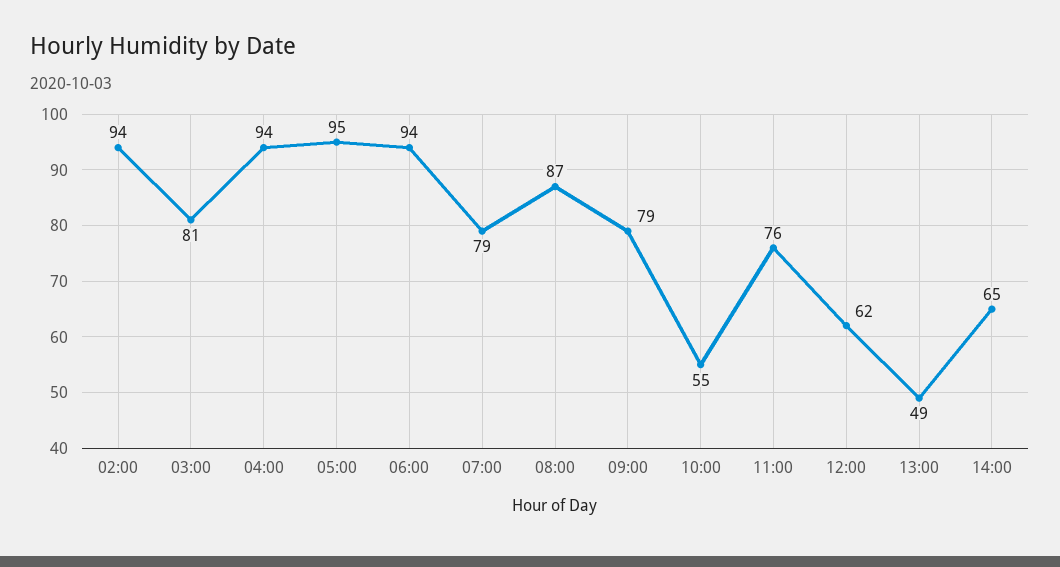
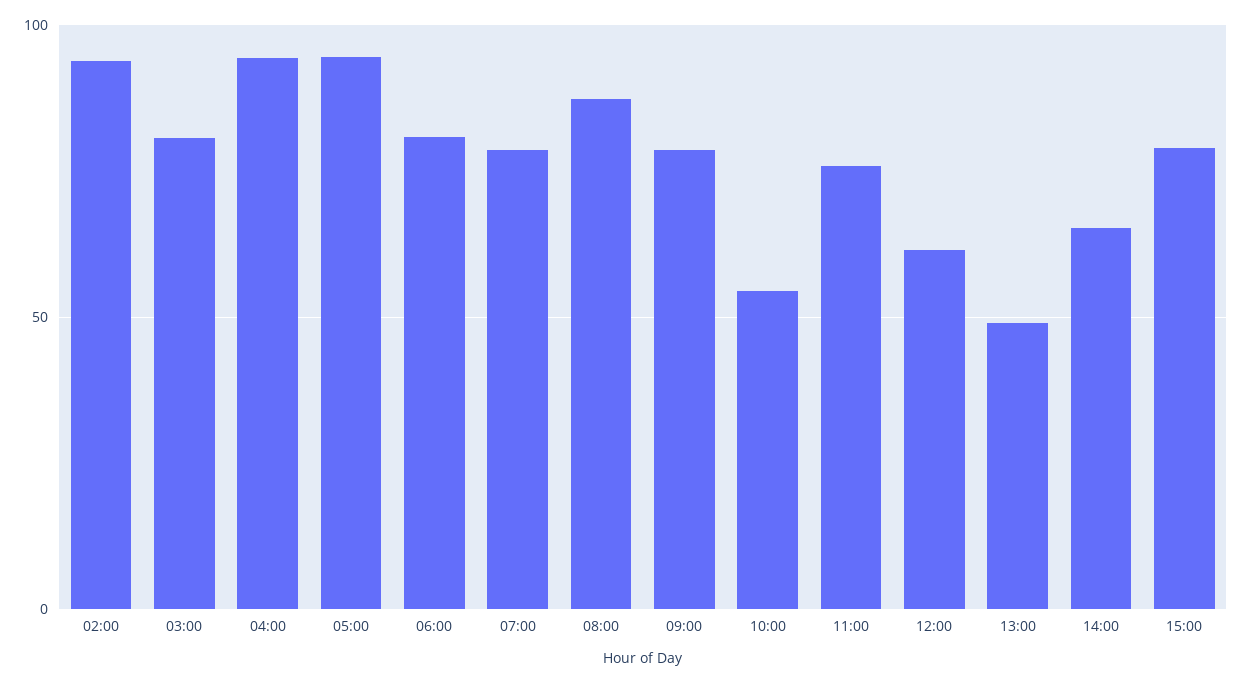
06:00: 94 -> 80
15:00: none -> 80

